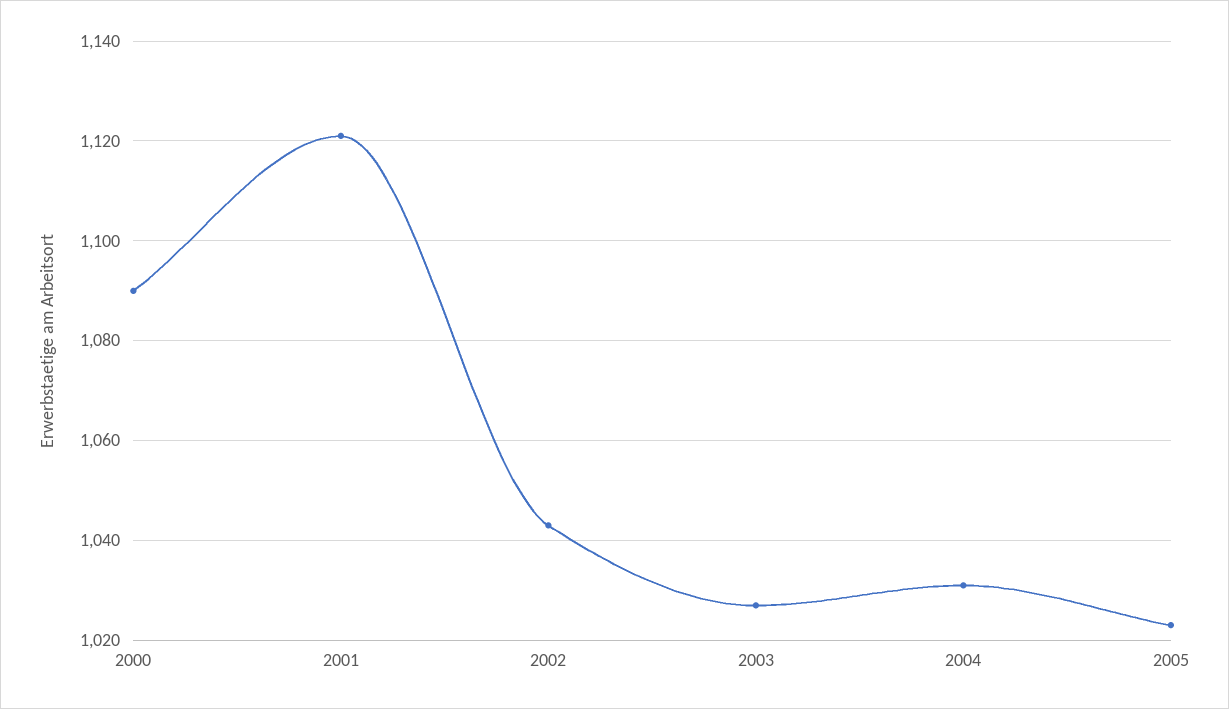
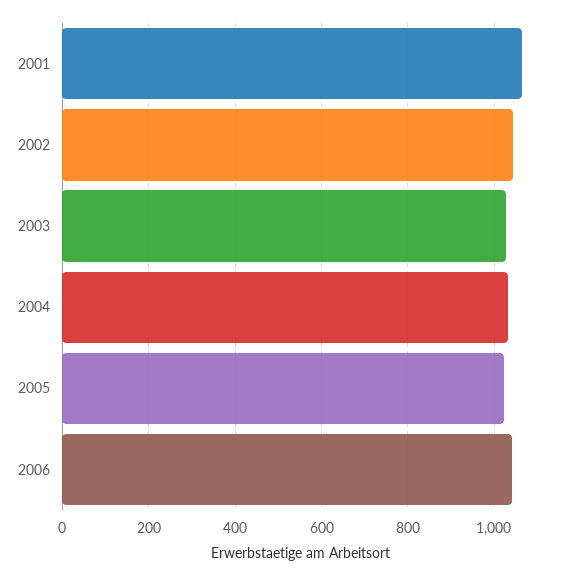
2000: 1090 -> none
2001: 1120 -> 1060
2006: none -> 1040

